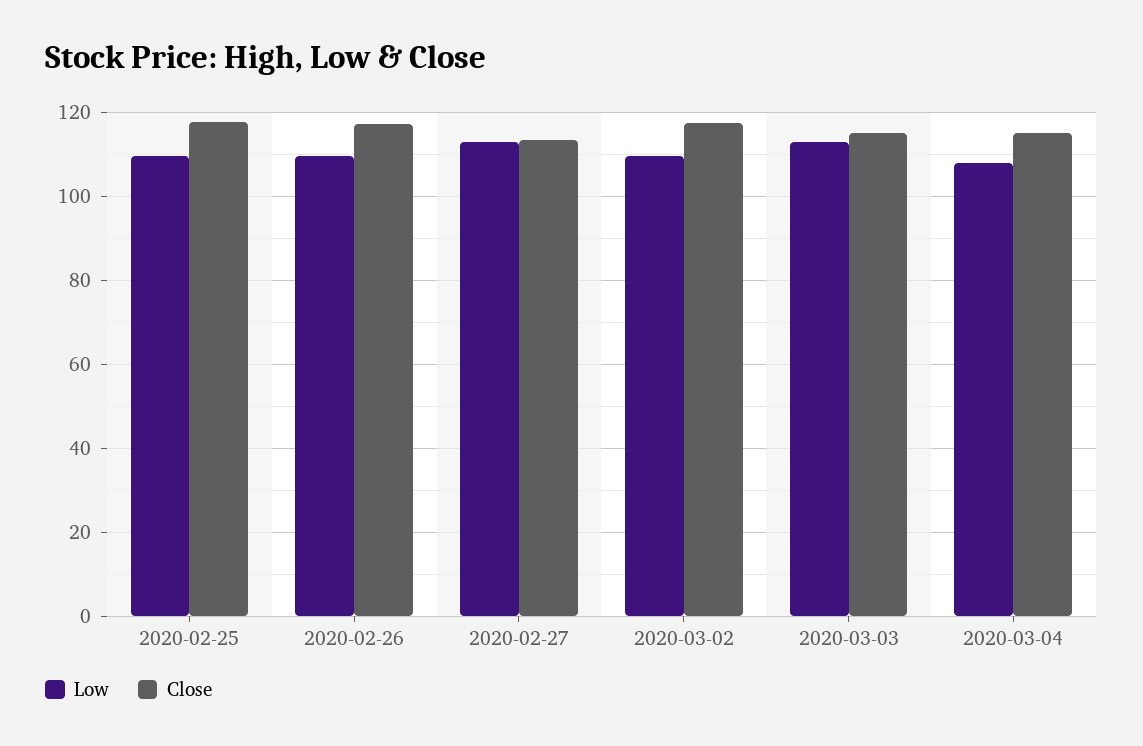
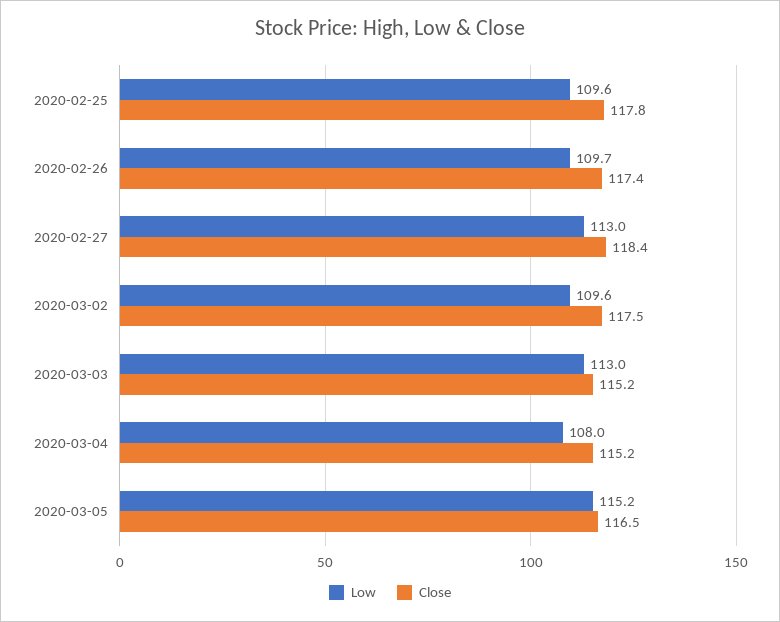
Close, 2020-02-27: 114 -> 118.4
Low, 2020-03-05: none -> 115.2
Close, 2020-03-05: none -> 116.5

